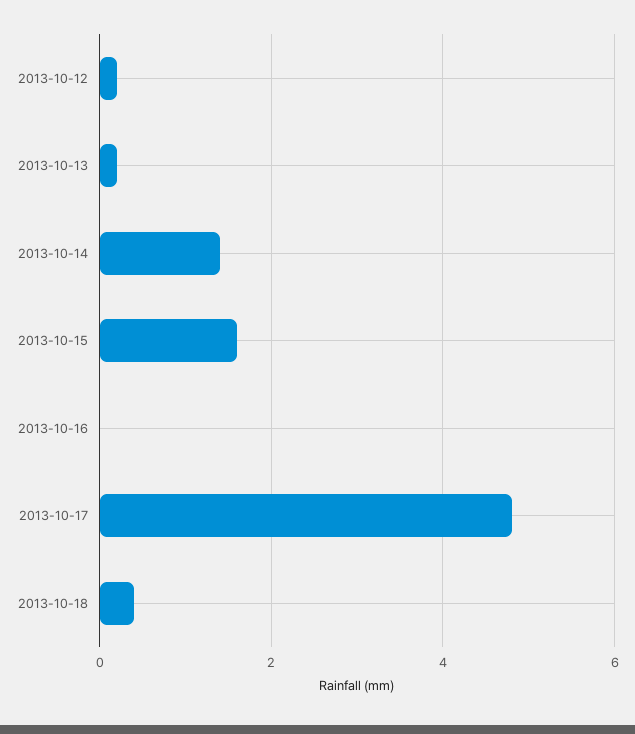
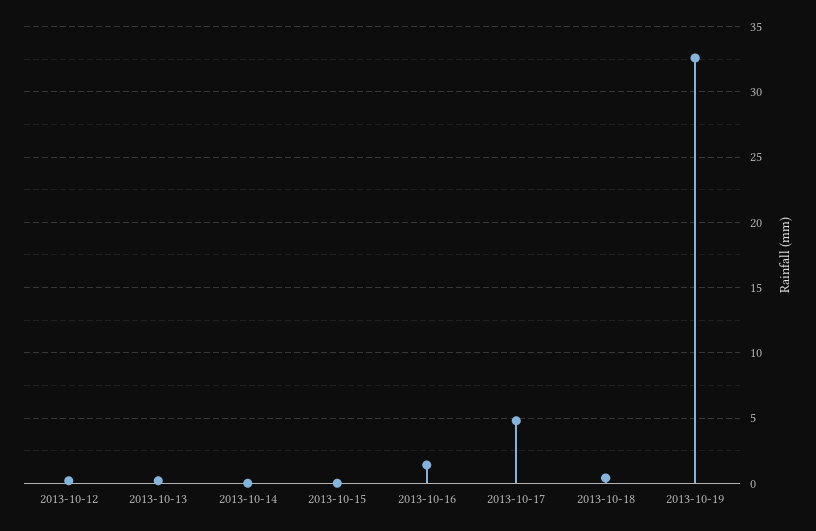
2013-10-14: 1.5 -> 0
2013-10-15: 1.5 -> 0
2013-10-16: 0 -> 1.5
2013-10-19: none -> 32.5

